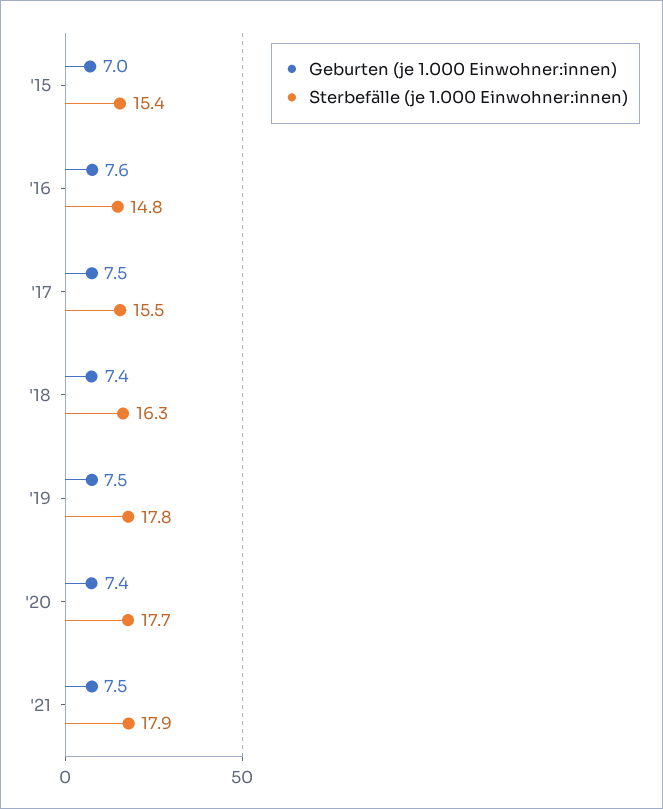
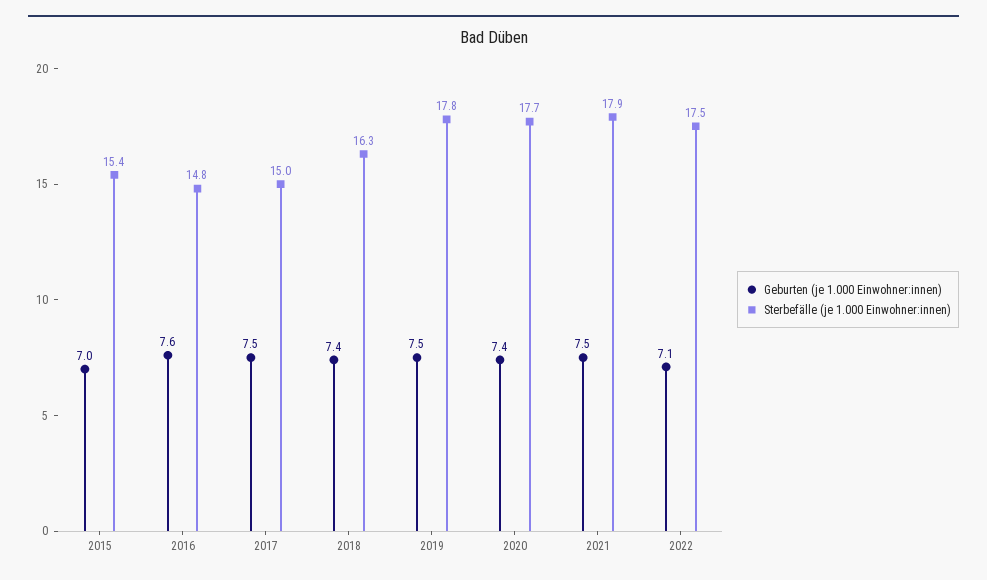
Sterbefälle (je 1.000 Einwohner:innen), '17: 15.5 -> 15
Geburten (je 1.000 Einwohner:innen), 2022: none -> 7.1
Sterbefälle (je 1.000 Einwohner:innen), 2022: none -> 17.5

